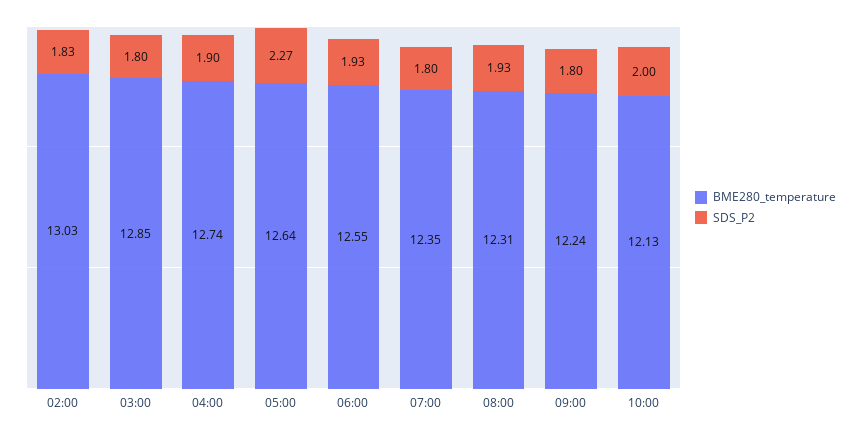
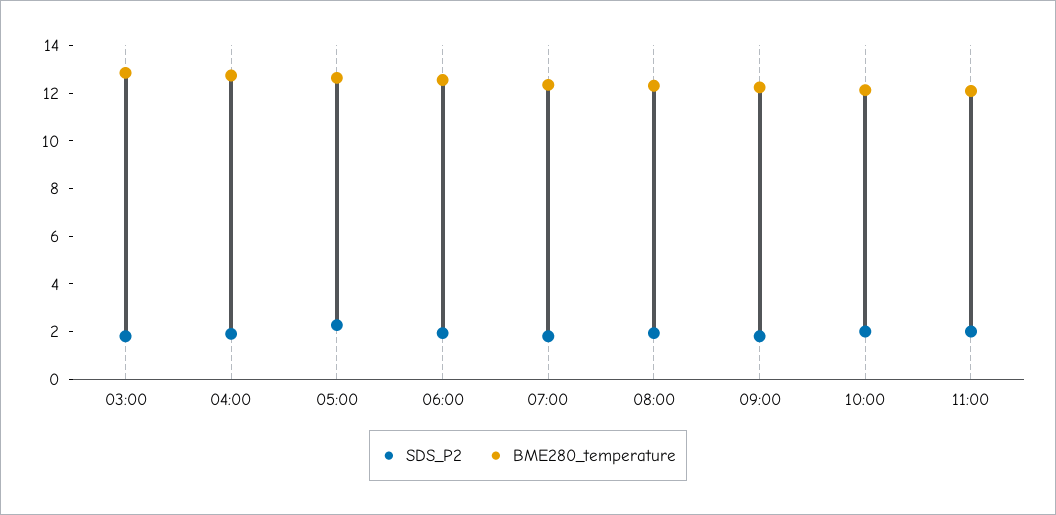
BME280_temperature, 02:00: 13.03 -> none
SDS_P2, 02:00: 1.83 -> none
SDS_P2, 11:00: none -> 2
BME280_temperature, 11:00: none -> 12

